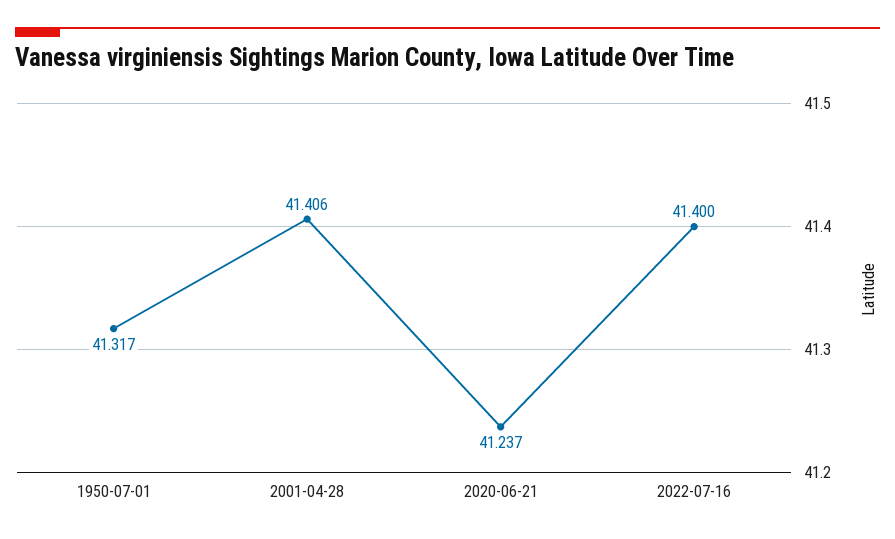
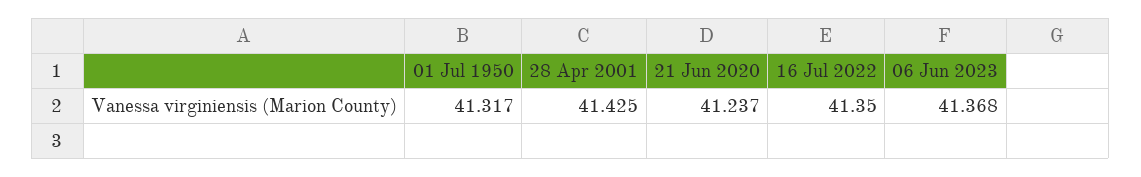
2001-04-28: 41.406 -> 41.425
2022-07-16: 41.4 -> 41.35
06 Jun 2023: none -> 41.368

